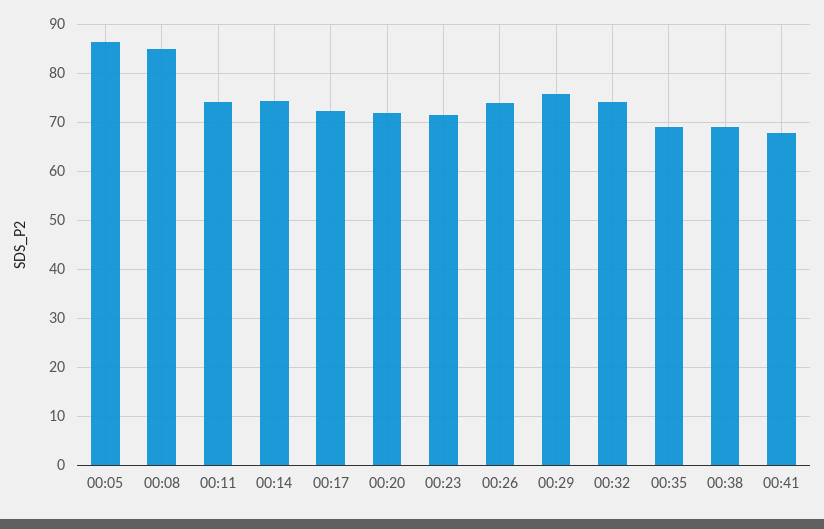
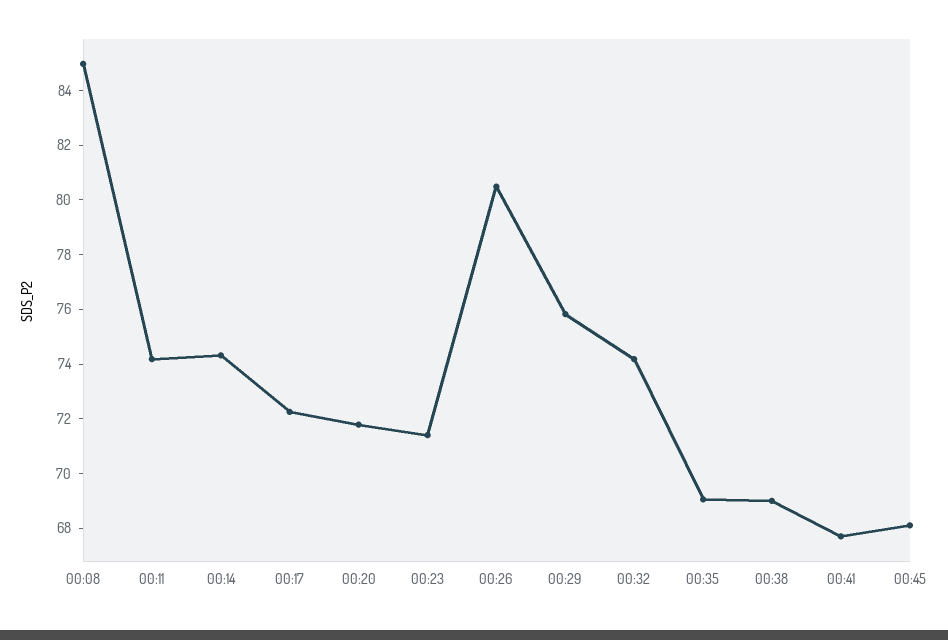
00:05: 86 -> none
00:26: 74 -> 80.5
00:45: none -> 68

